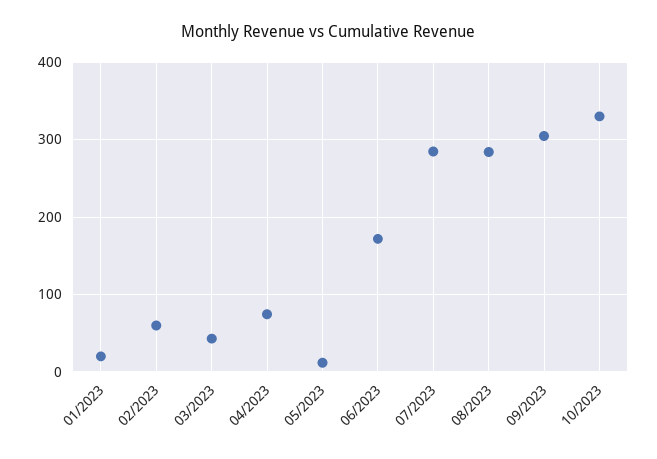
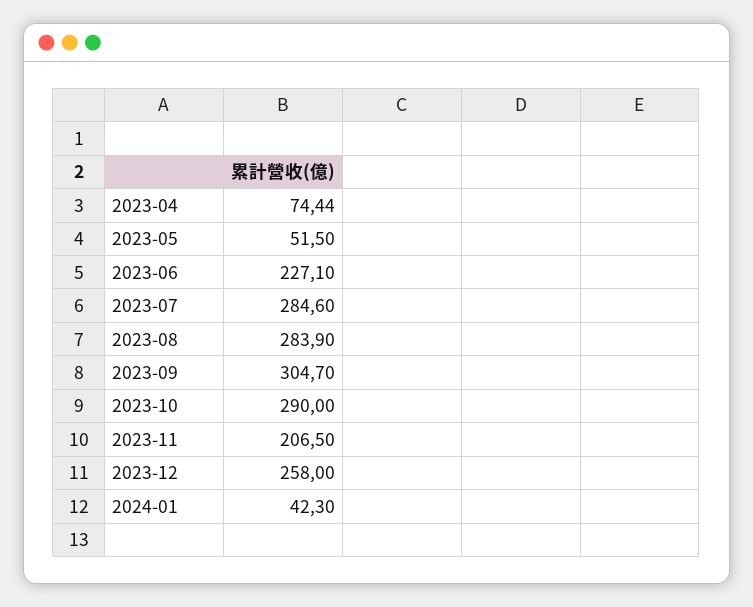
01/2023: 20 -> none
02/2023: 60 -> none
03/2023: 40 -> none
05/2023: 10 -> 51.5
06/2023: 170 -> 227.1
10/2023: 330 -> 290
2023-11: none -> 206.5
2023-12: none -> 258
2024-01: none -> 42.3

